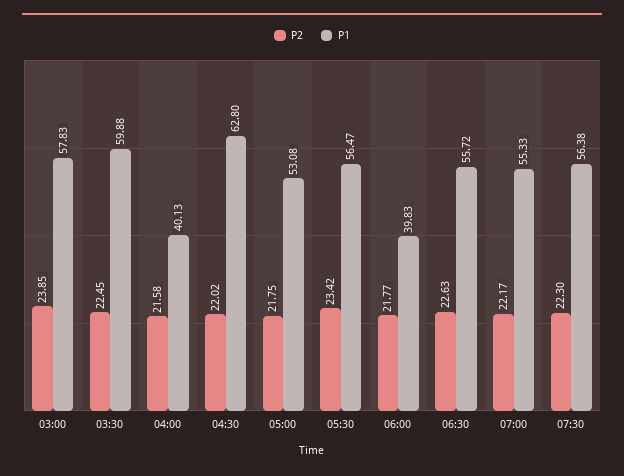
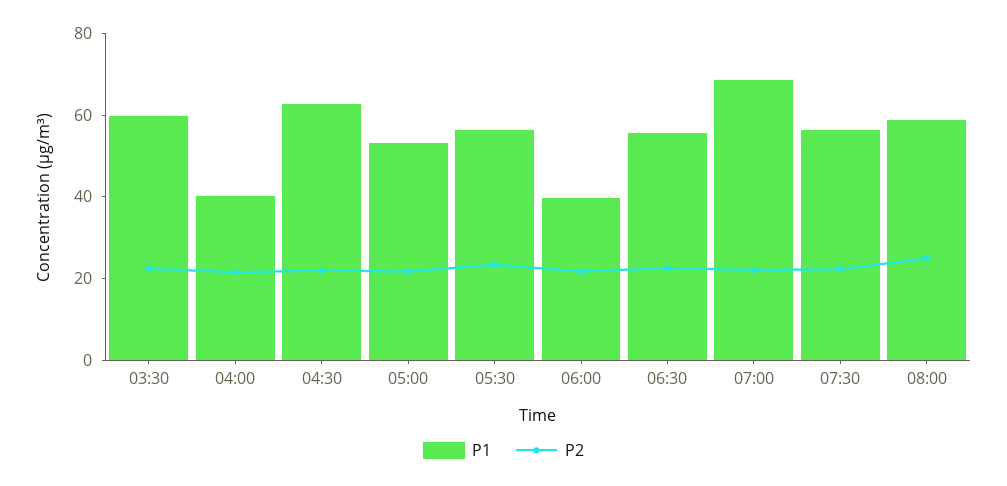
P2, 03:00: 23.85 -> none
P1, 03:00: 57.83 -> none
P1, 07:00: 55.33 -> 70
P1, 08:00: none -> 60
P2, 08:00: none -> 25

